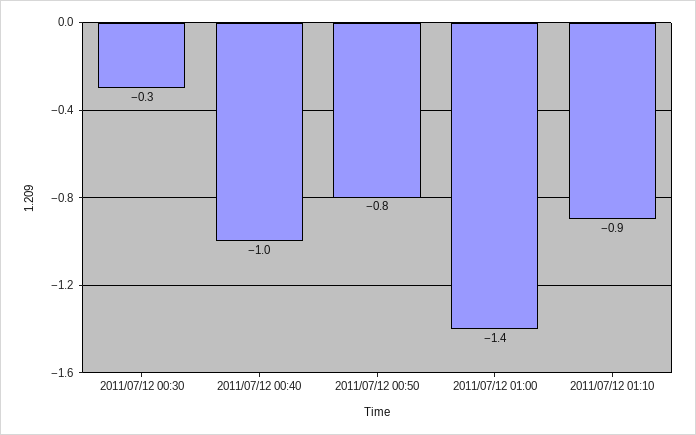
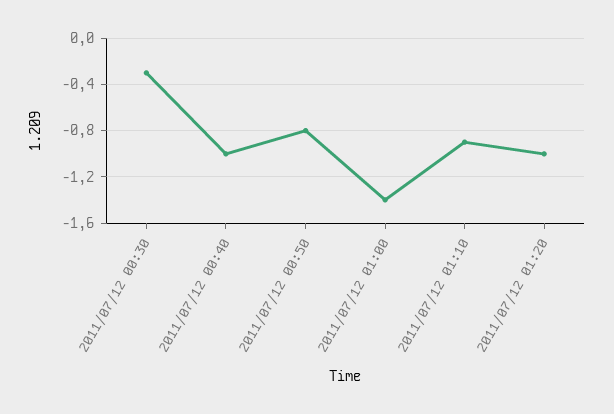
2011/07/12 01:20: none -> -1

